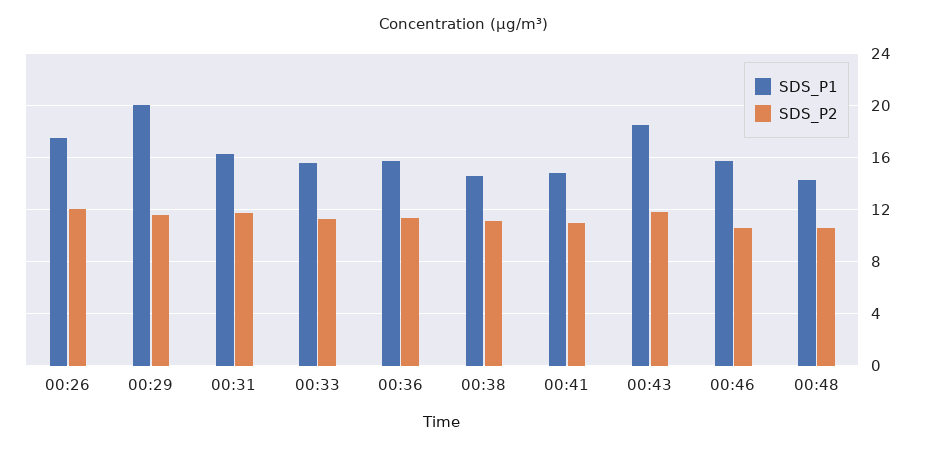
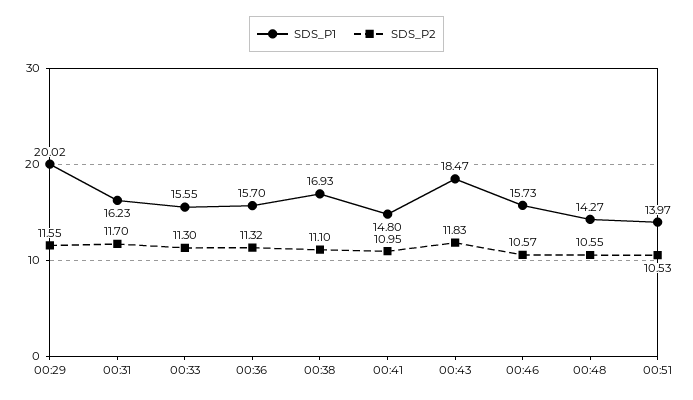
SDS_P1, 00:26: 17.5 -> none
SDS_P2, 00:26: 12 -> none
SDS_P1, 00:38: 14.5 -> 16.93
SDS_P1, 00:51: none -> 13.97
SDS_P2, 00:51: none -> 10.53

